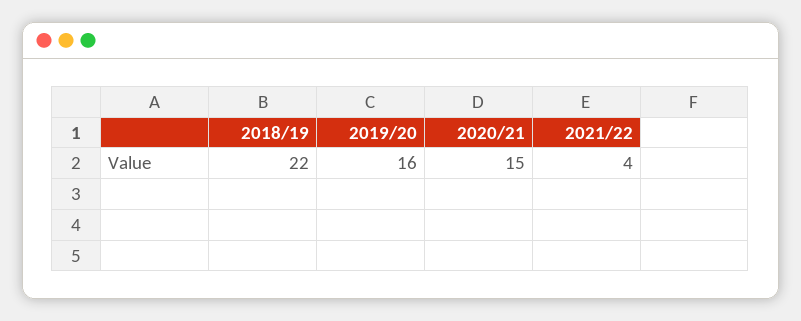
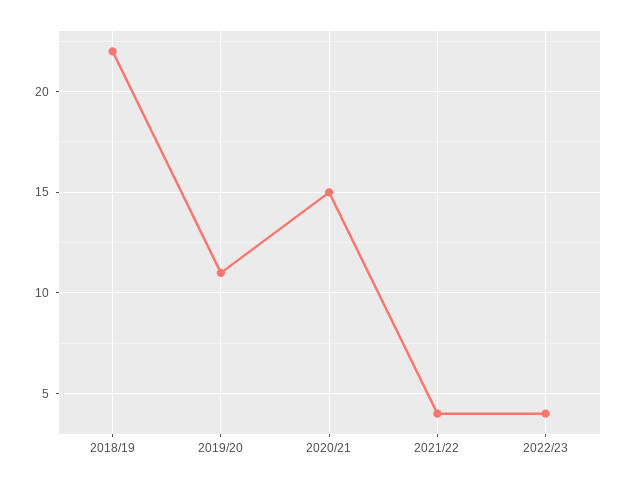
2019/20: 16 -> 11
2022/23: none -> 4

